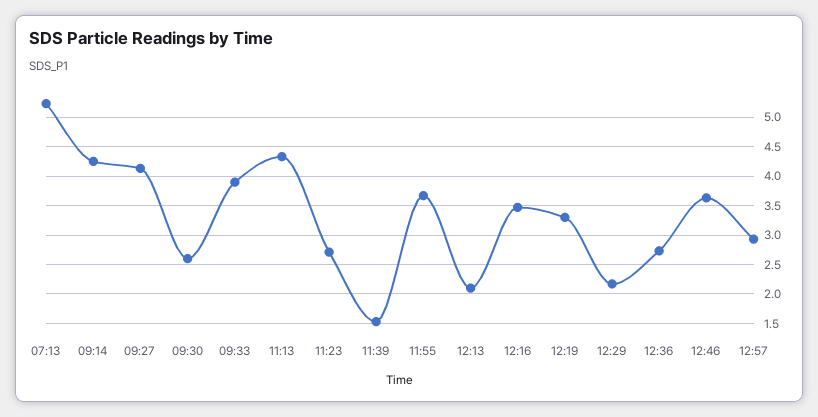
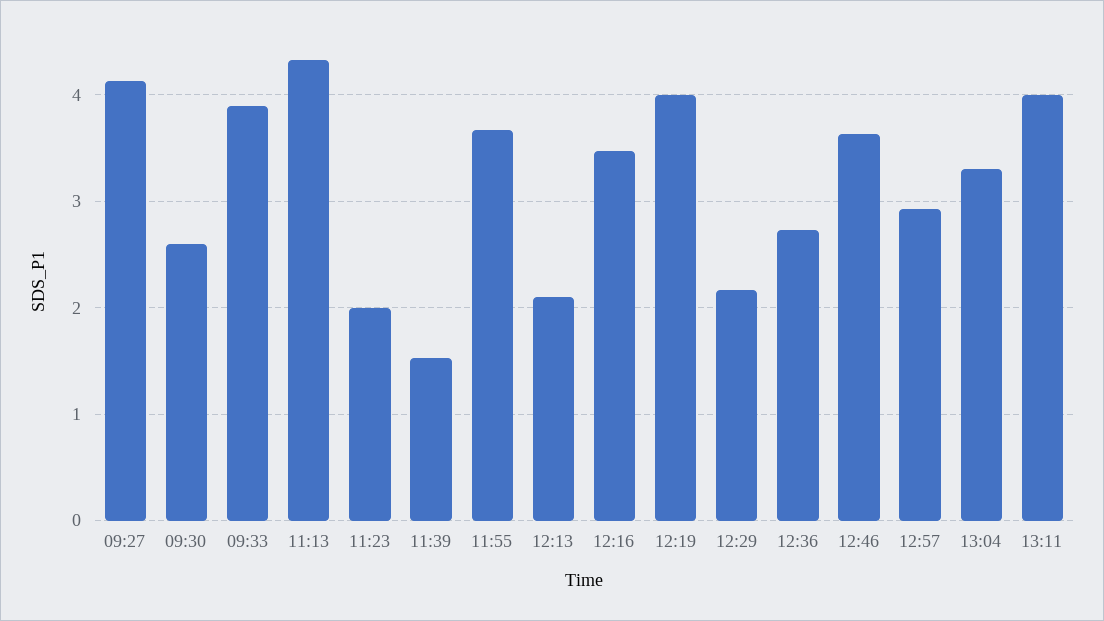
07:13: 5.25 -> none
09:14: 4.25 -> none
11:23: 2.75 -> 2
12:19: 3.25 -> 4
13:04: none -> 3.3
13:11: none -> 4

